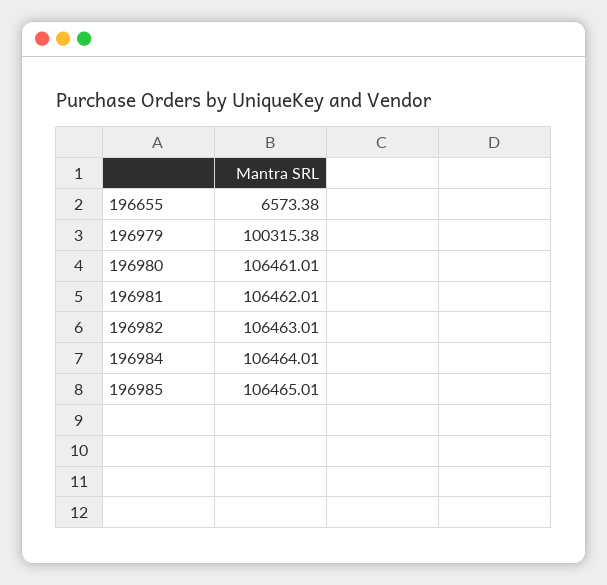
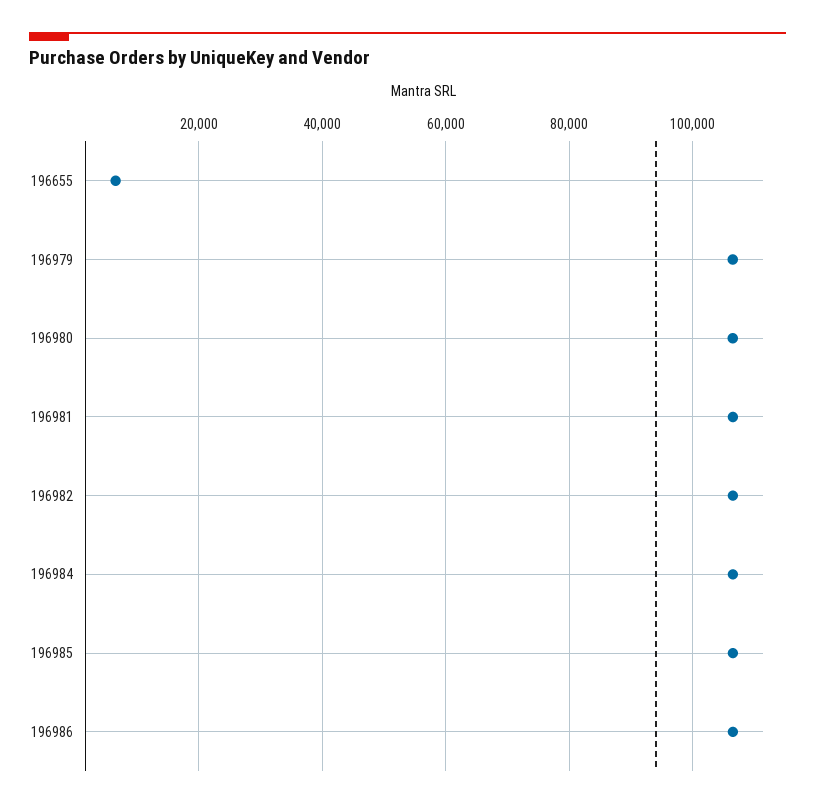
196979: 100315.38 -> 106000
196986: none -> 106000

